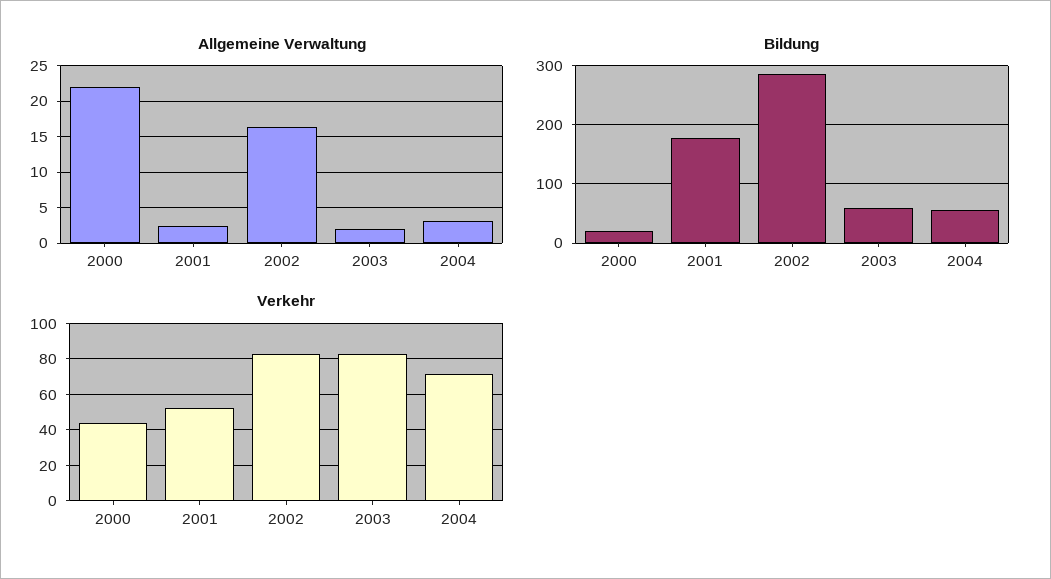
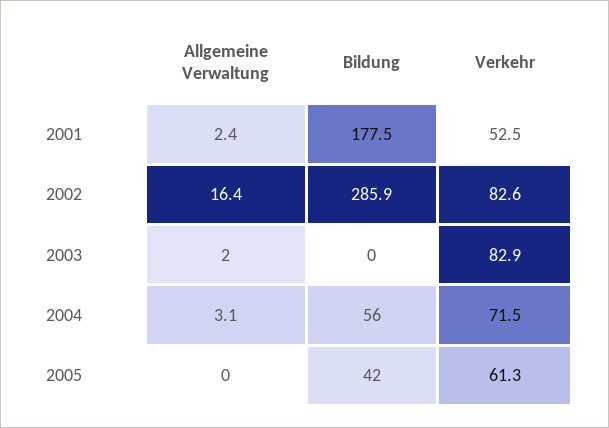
Allgemeine Verwaltung, 2000: 22 -> none
Bildung, 2000: 20 -> none
Bildung, 2003: 60 -> 0
Verkehr, 2000: 45 -> none
Allgemeine Verwaltung, 2005: none -> 0
Bildung, 2005: none -> 42
Verkehr, 2005: none -> 61.3

